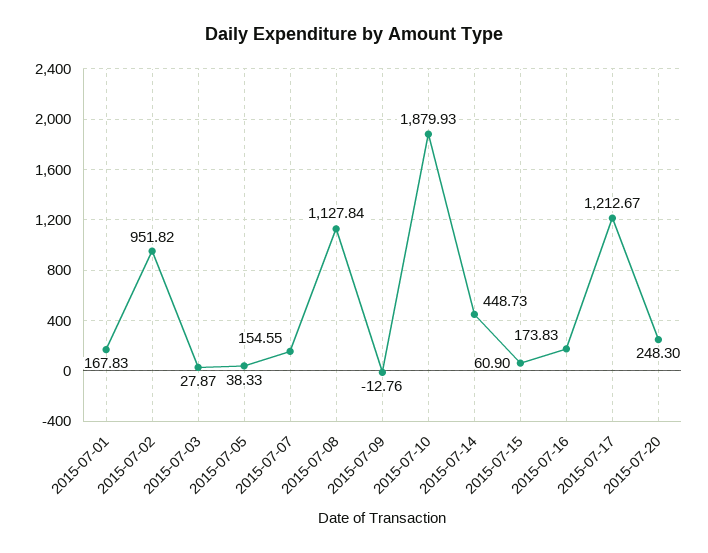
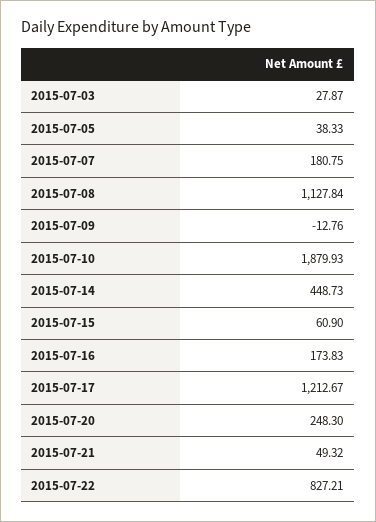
2015-07-01: 167.83 -> none
2015-07-02: 951.82 -> none
2015-07-07: 154.55 -> 180.75
2015-07-21: none -> 49.32
2015-07-22: none -> 827.21

